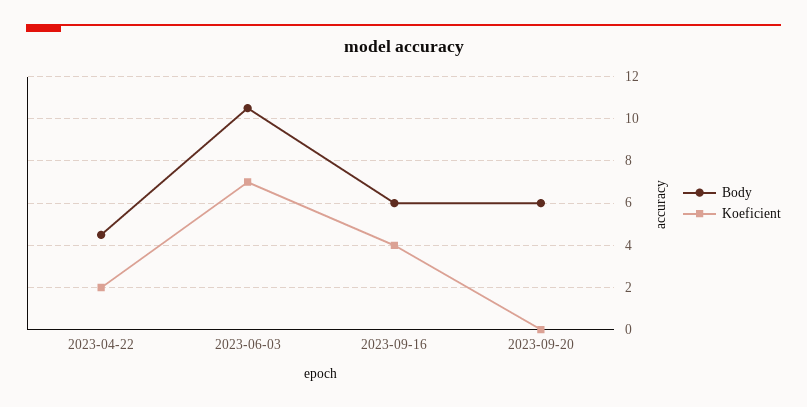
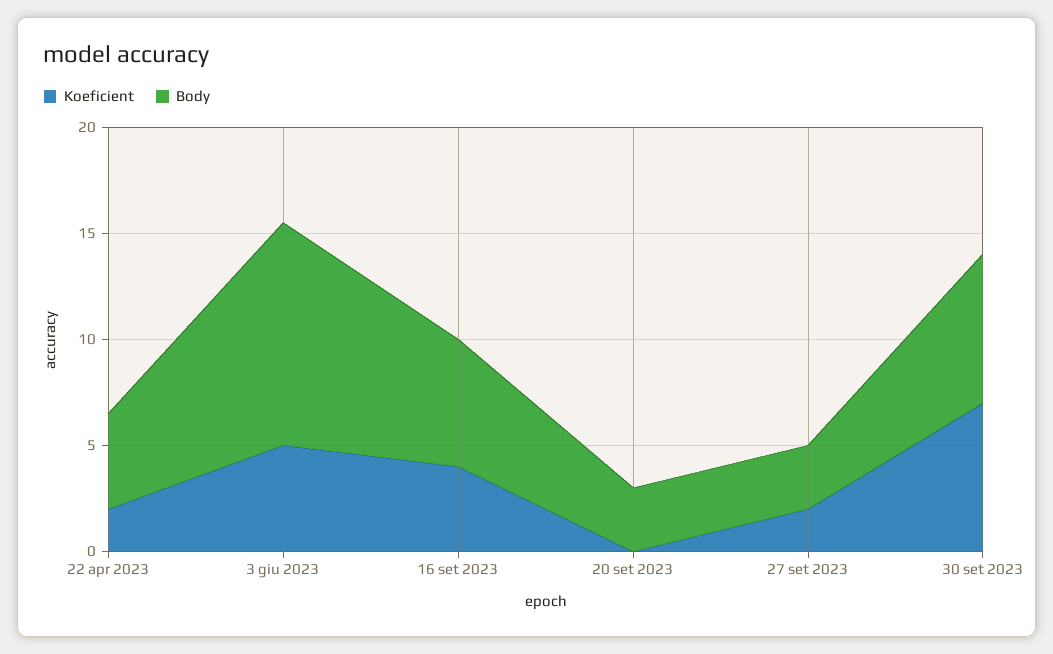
Koeficient, 2023-06-03: 7 -> 5
Body, 2023-09-20: 6 -> 3
Koeficient, 27 set 2023: none -> 2
Body, 27 set 2023: none -> 3
Koeficient, 30 set 2023: none -> 7
Body, 30 set 2023: none -> 7

